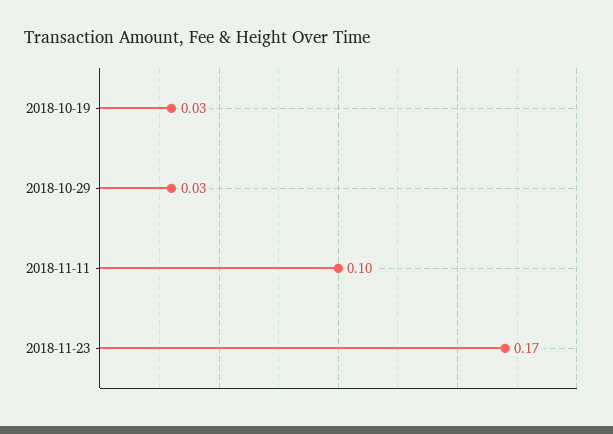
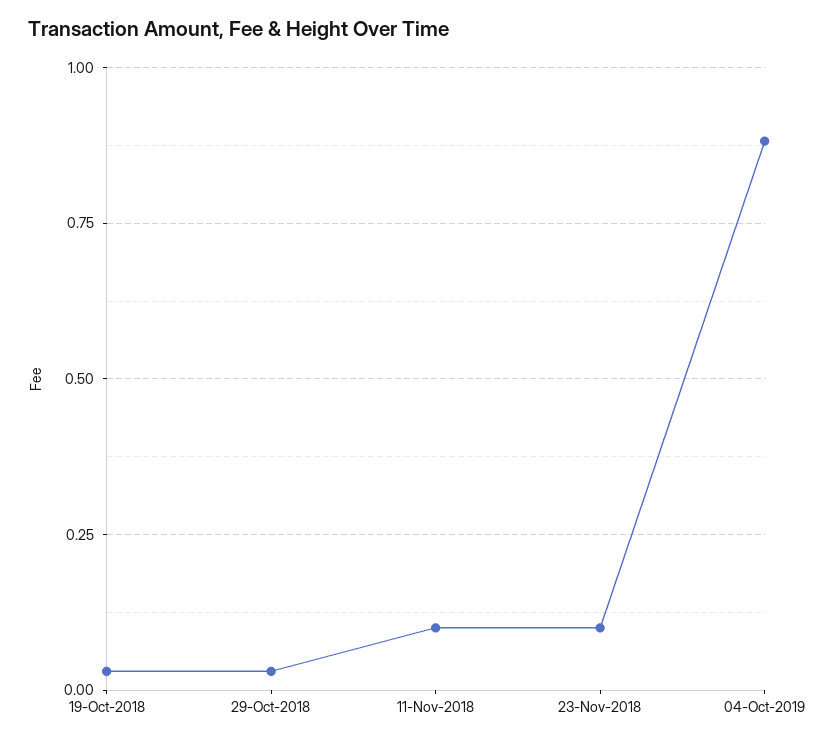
2018-11-23: 0.17 -> 0.1
04-Oct-2019: none -> 0.875

